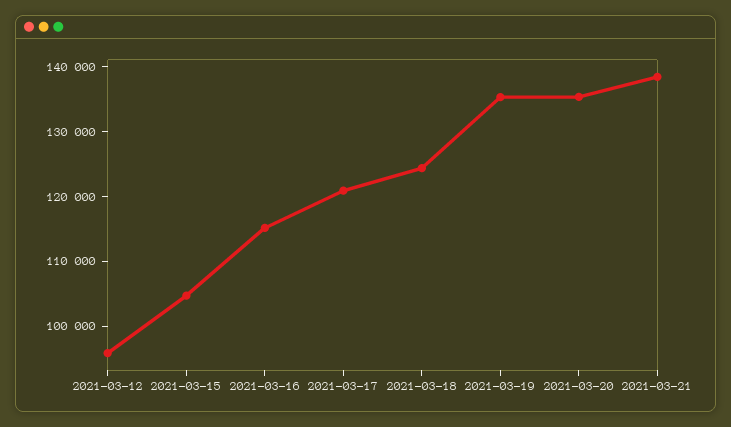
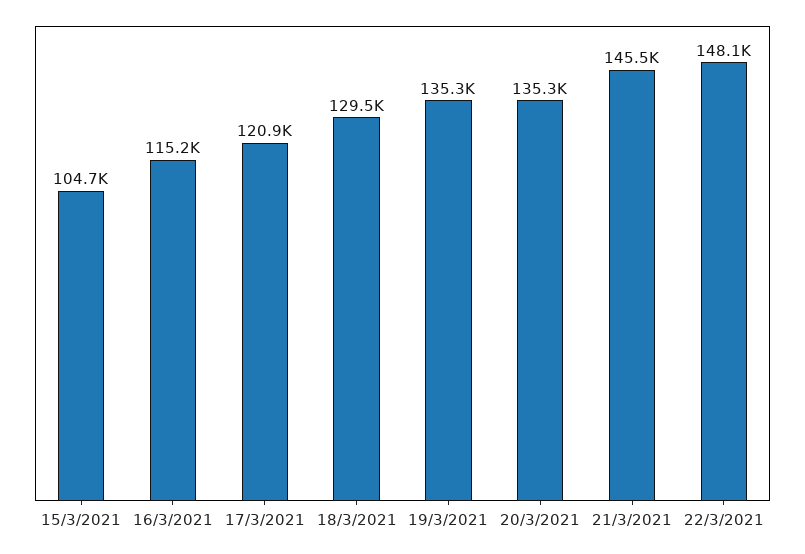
2021-03-12: 96000 -> none
2021-03-18: 124000 -> 129500
2021-03-21: 138000 -> 145500
22/3/2021: none -> 148100

